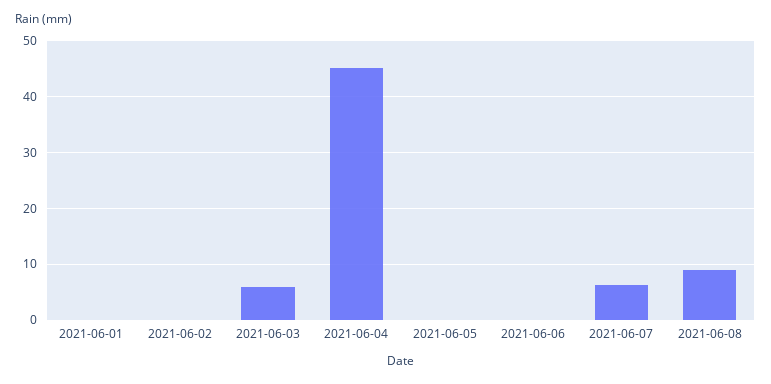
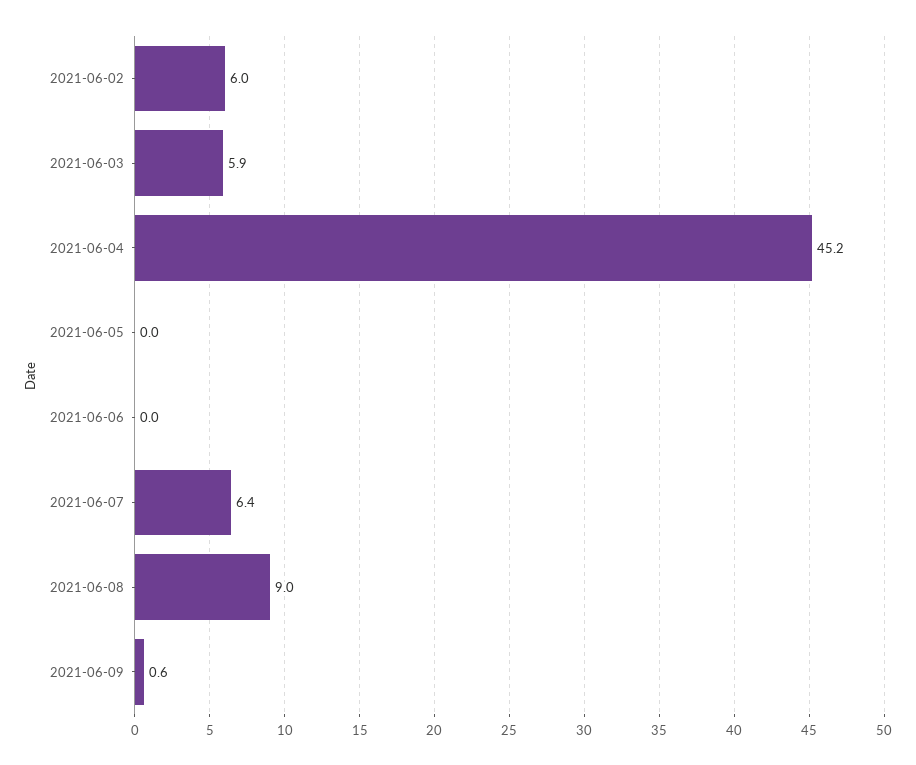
2021-06-01: 0 -> none
2021-06-02: 0 -> 6
2021-06-09: none -> 0.6

